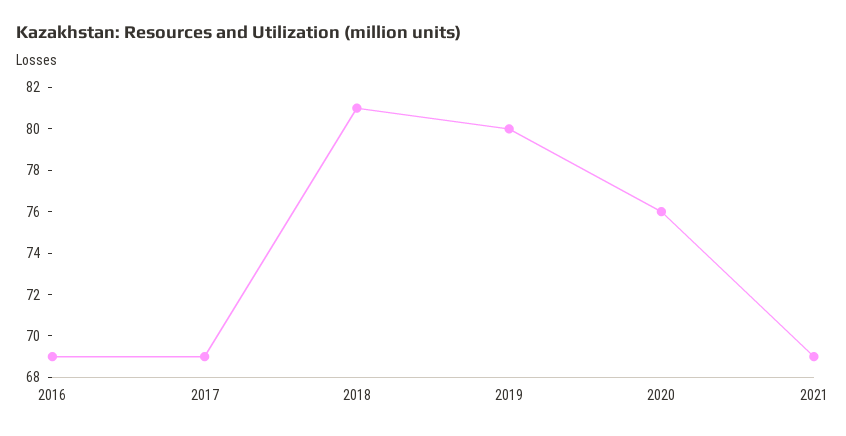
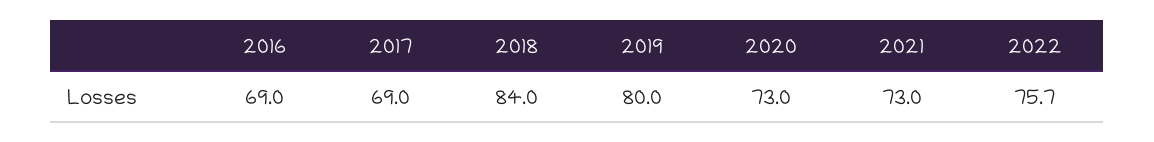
2018: 81 -> 84
2020: 76 -> 73
2021: 69 -> 73
2022: none -> 75.7

